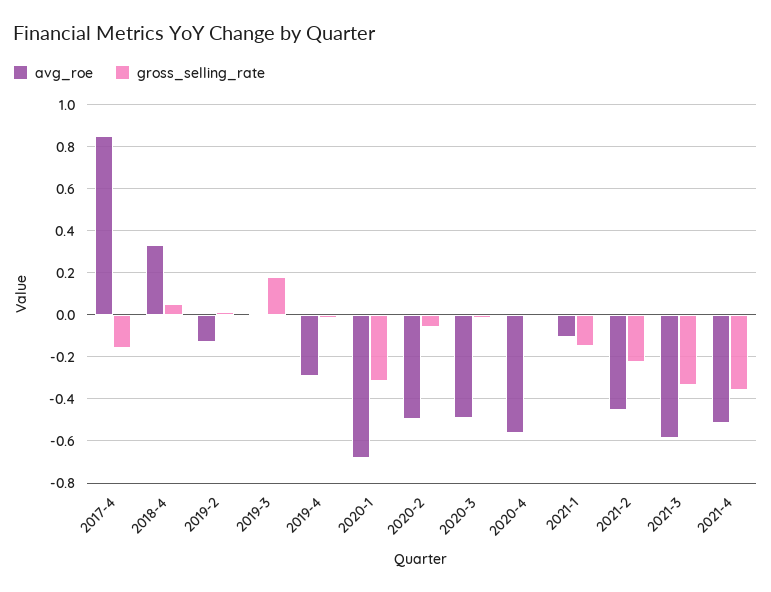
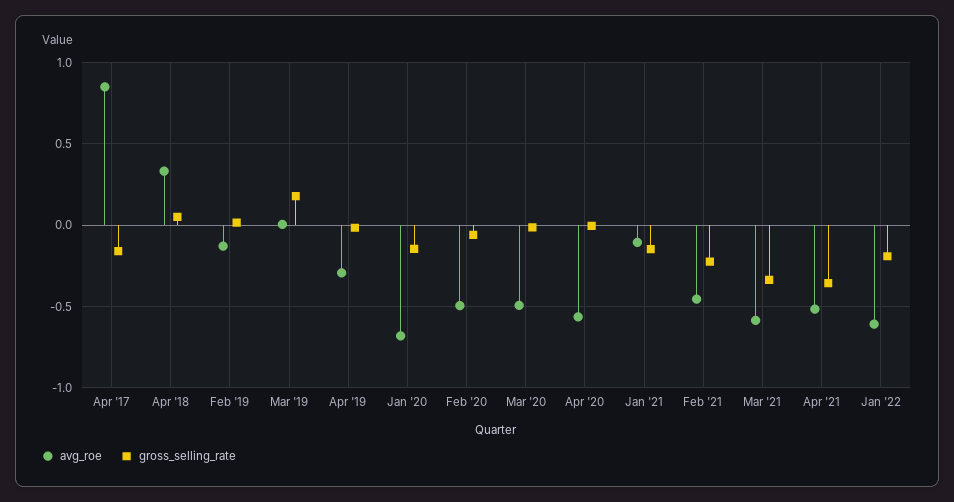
gross_selling_rate, 2020-1: -0.3 -> -0.15
avg_roe, Jan '22: none -> -0.6
gross_selling_rate, Jan '22: none -> -0.2

